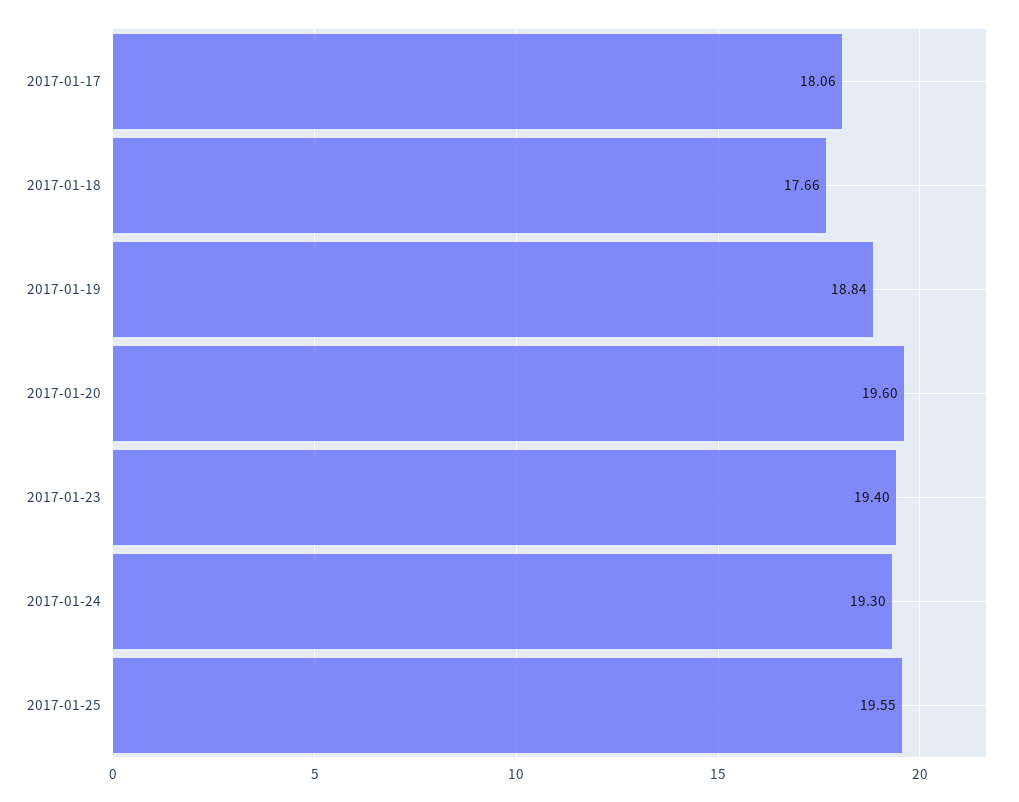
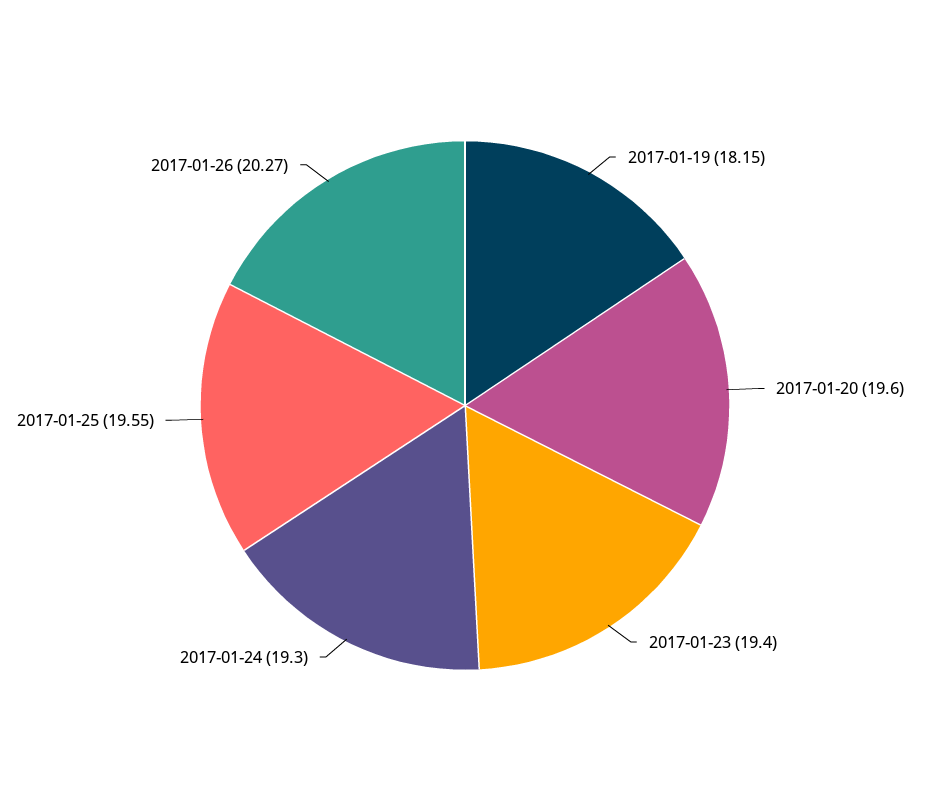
2017-01-17: 18.06 -> none
2017-01-18: 17.66 -> none
2017-01-19: 18.84 -> 18.15
2017-01-26: none -> 20.27

